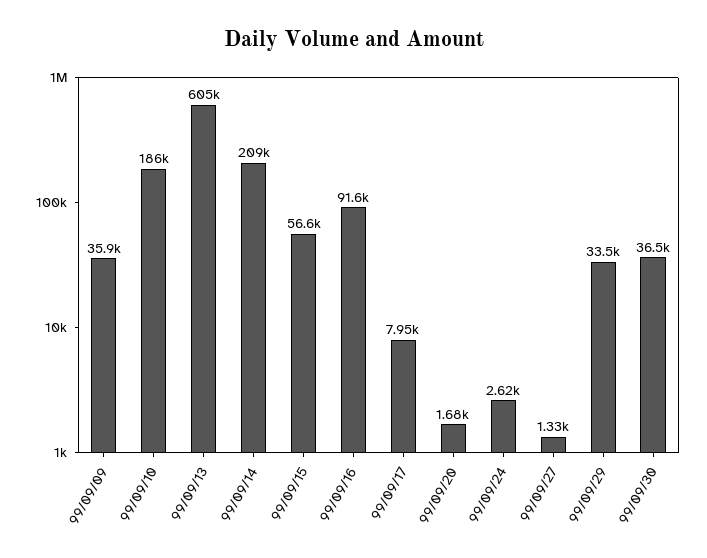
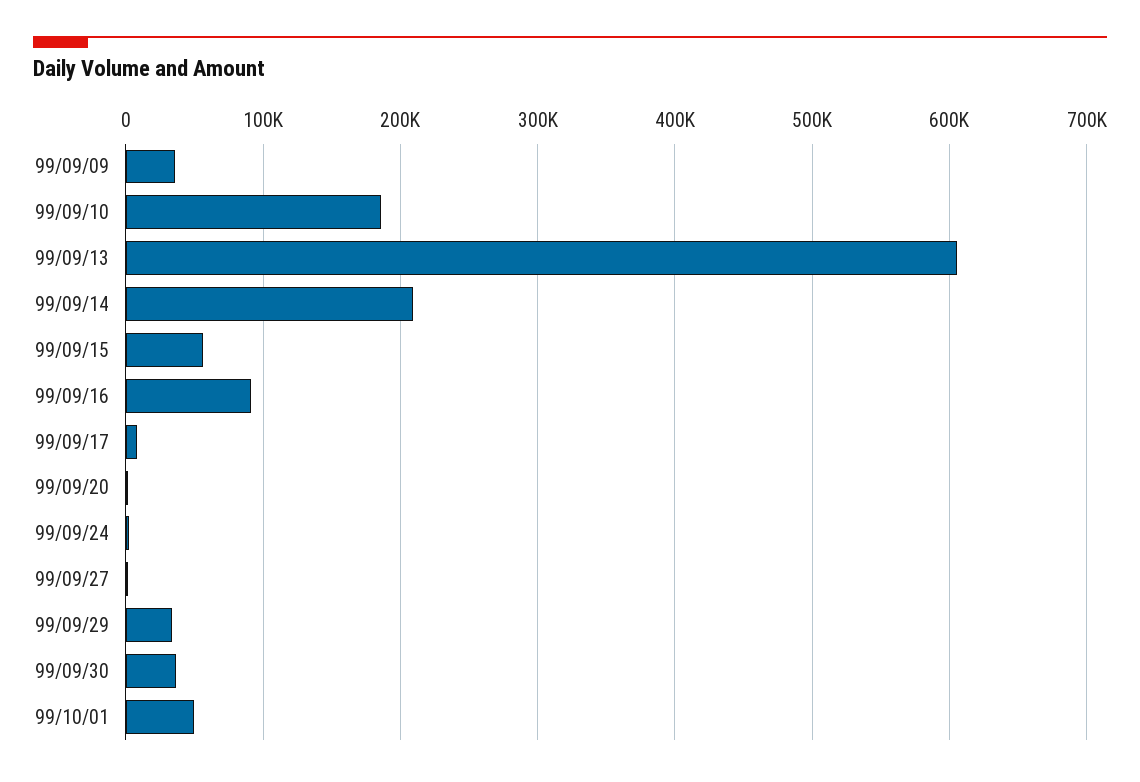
99/10/01: none -> 50000

